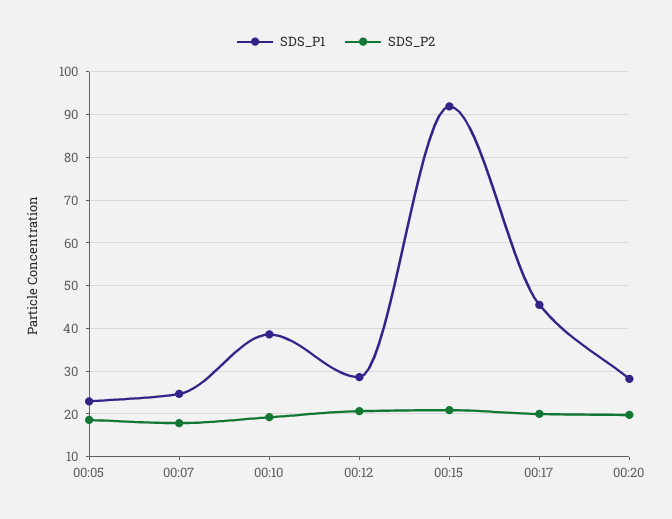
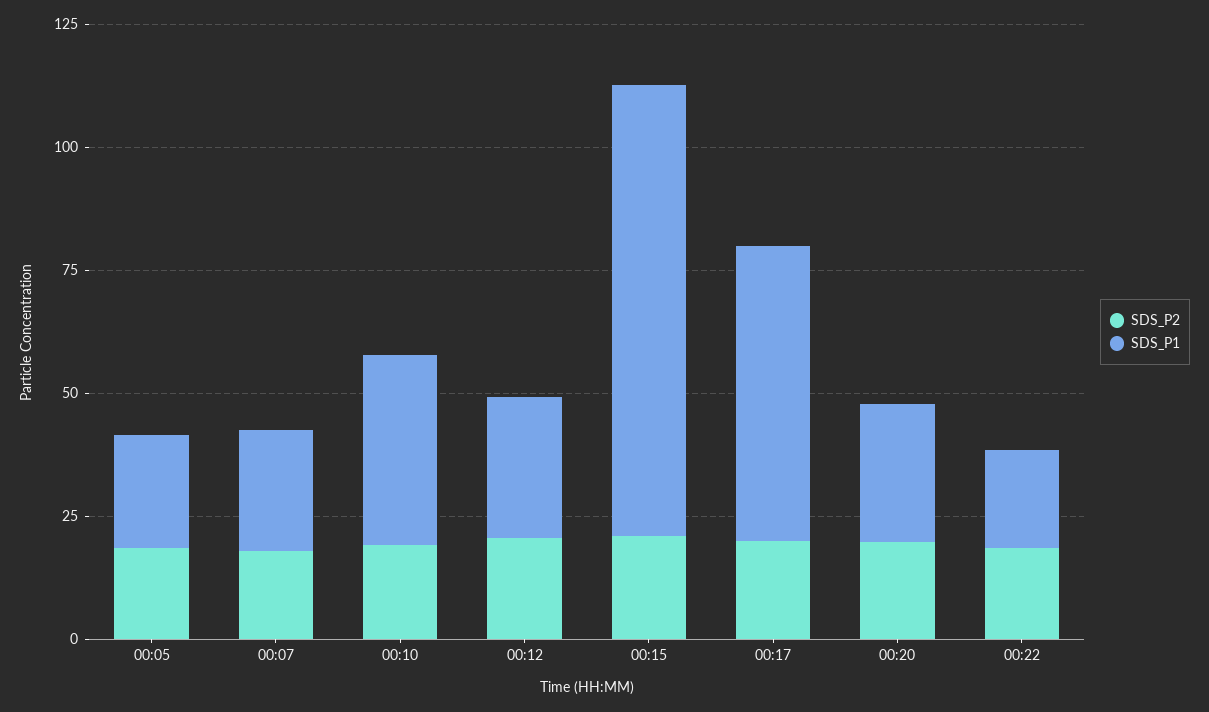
SDS_P1, 00:17: 46 -> 60
SDS_P2, 00:22: none -> 20
SDS_P1, 00:22: none -> 20

